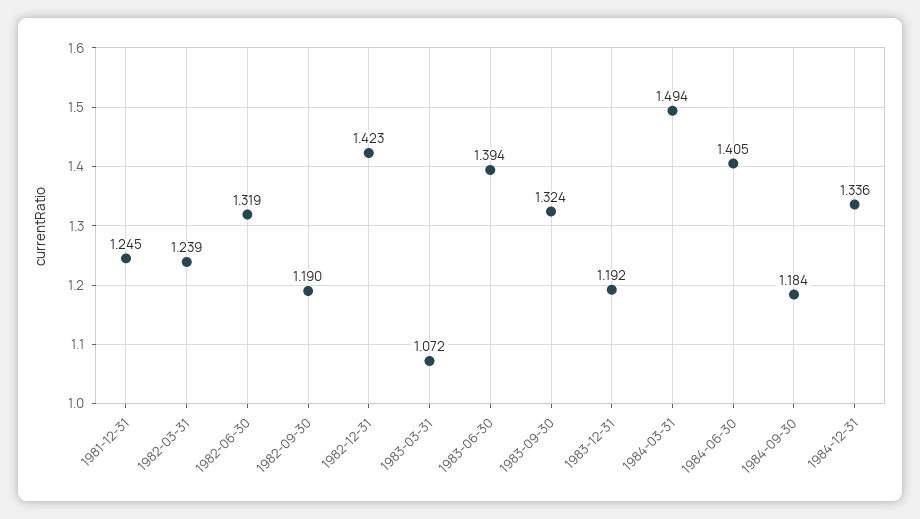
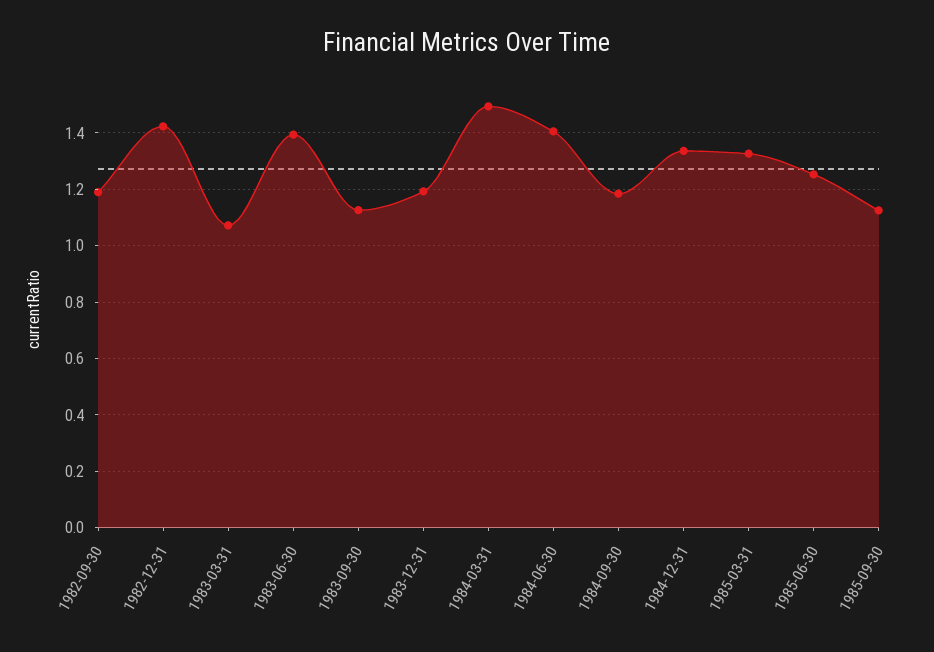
1981-12-31: 1.245 -> none
1982-03-31: 1.239 -> none
1982-06-30: 1.319 -> none
1983-09-30: 1.324 -> 1.125
1985-03-31: none -> 1.325
1985-06-30: none -> 1.25
1985-09-30: none -> 1.125

